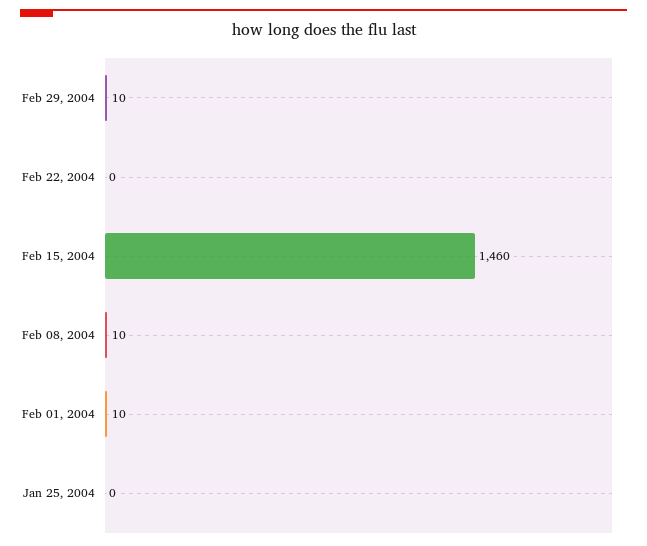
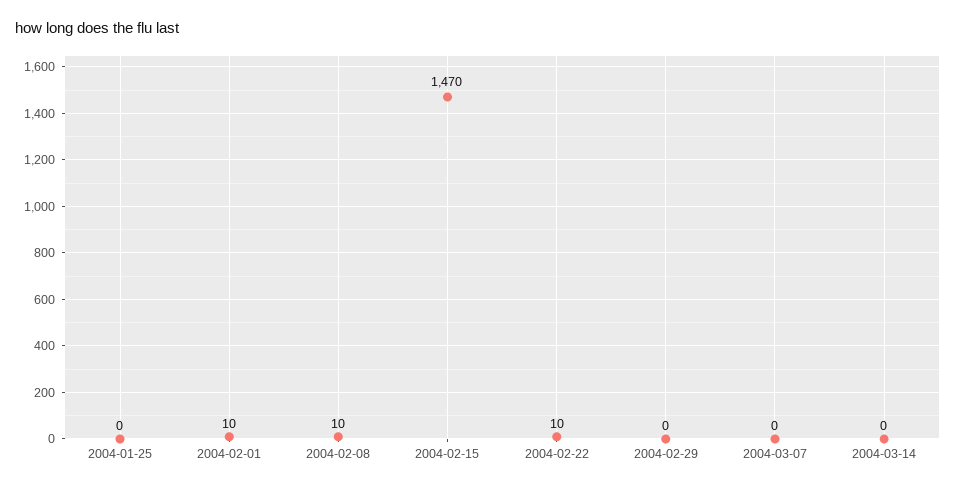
Feb 29, 2004: 10 -> 0
Feb 22, 2004: 0 -> 10
Feb 15, 2004: 1460 -> 1470
2004-03-07: none -> 0
2004-03-14: none -> 0

